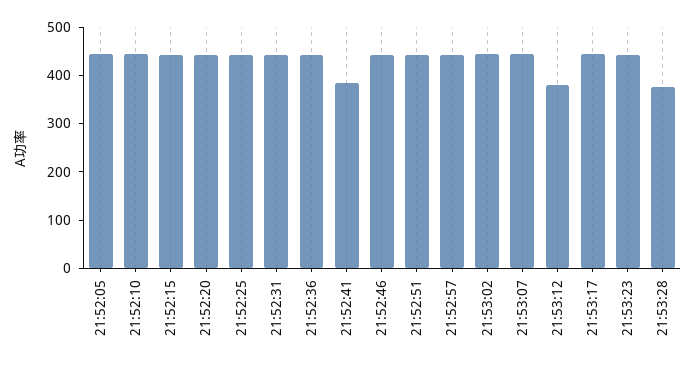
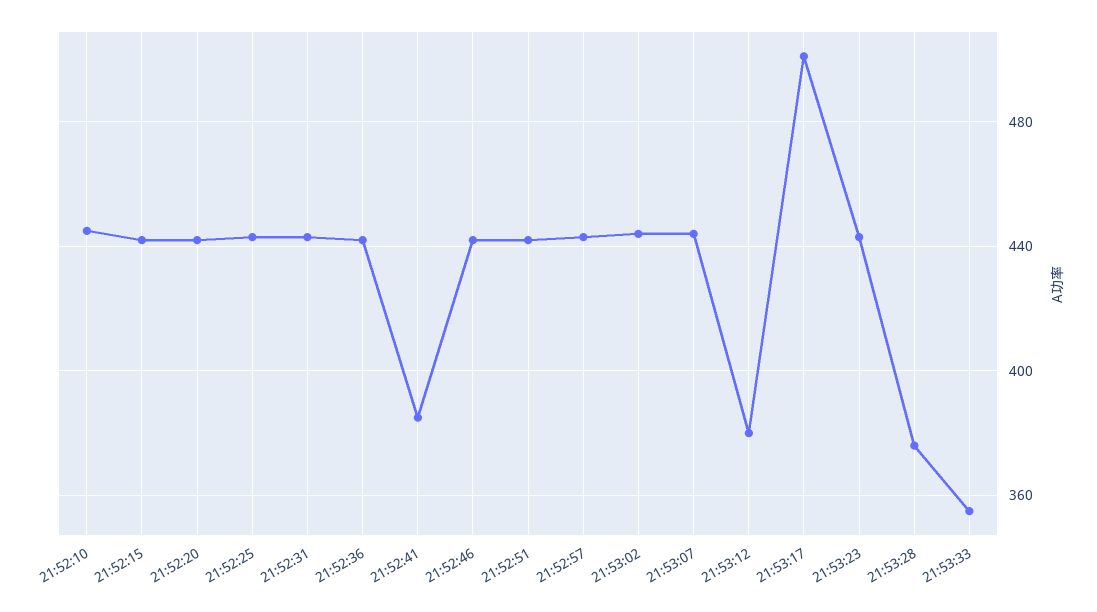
21:52:05: 440 -> none
21:53:17: 440 -> 500
21:53:33: none -> 355

